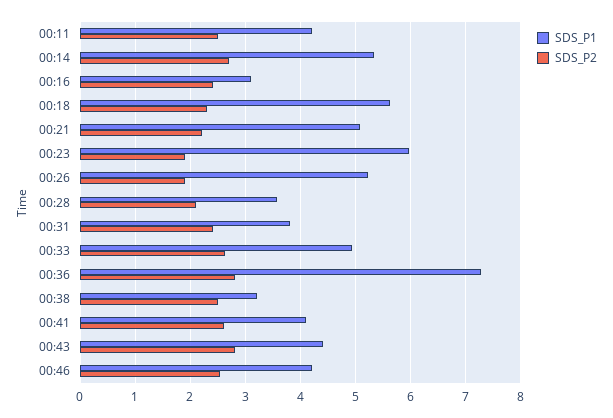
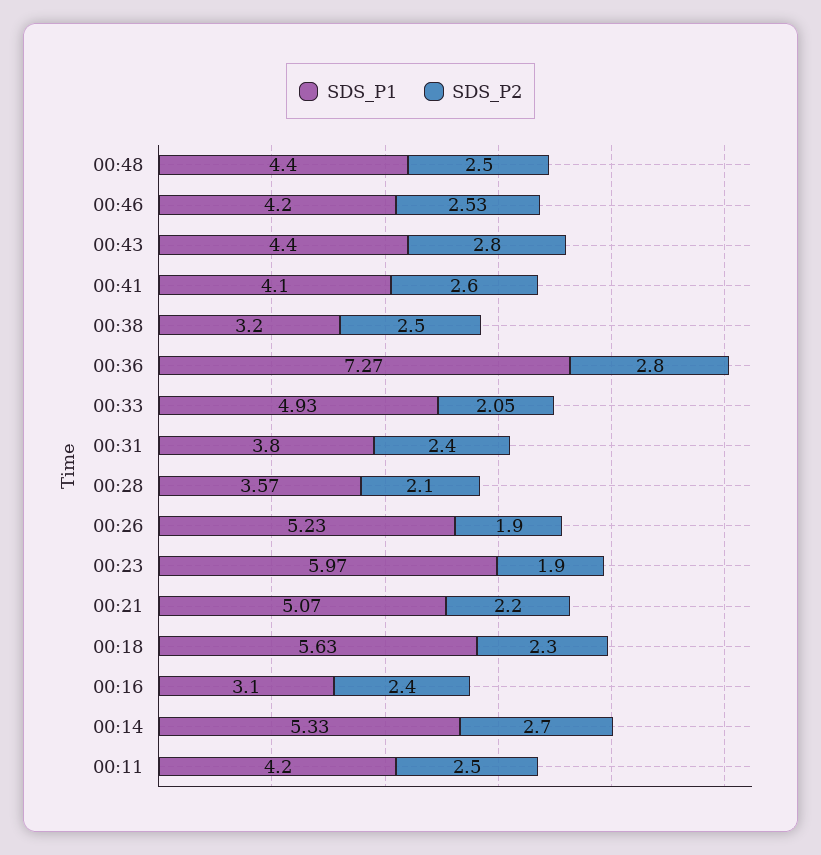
SDS_P2, 00:33: 2.6 -> 2.05
SDS_P1, 00:48: none -> 4.4
SDS_P2, 00:48: none -> 2.5

